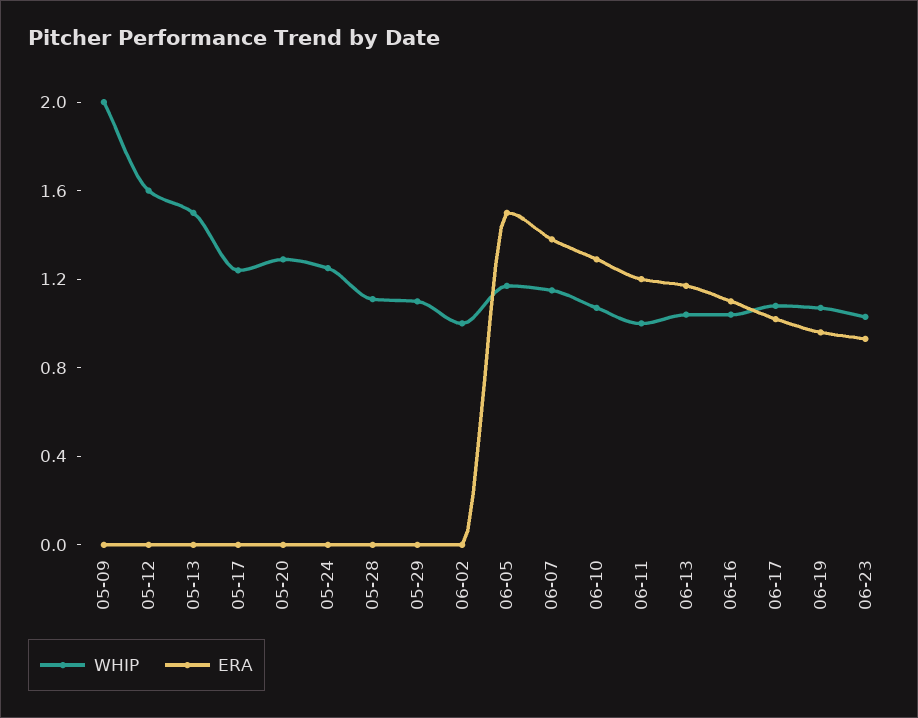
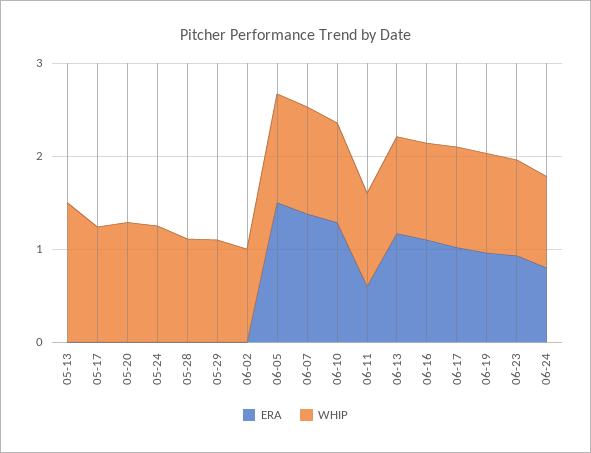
WHIP, 05-09: 2 -> none
ERA, 05-09: 0 -> none
WHIP, 05-12: 1.6 -> none
ERA, 05-12: 0 -> none
ERA, 06-11: 1.2 -> 0.6
ERA, 06-24: none -> 0.8
WHIP, 06-24: none -> 1

